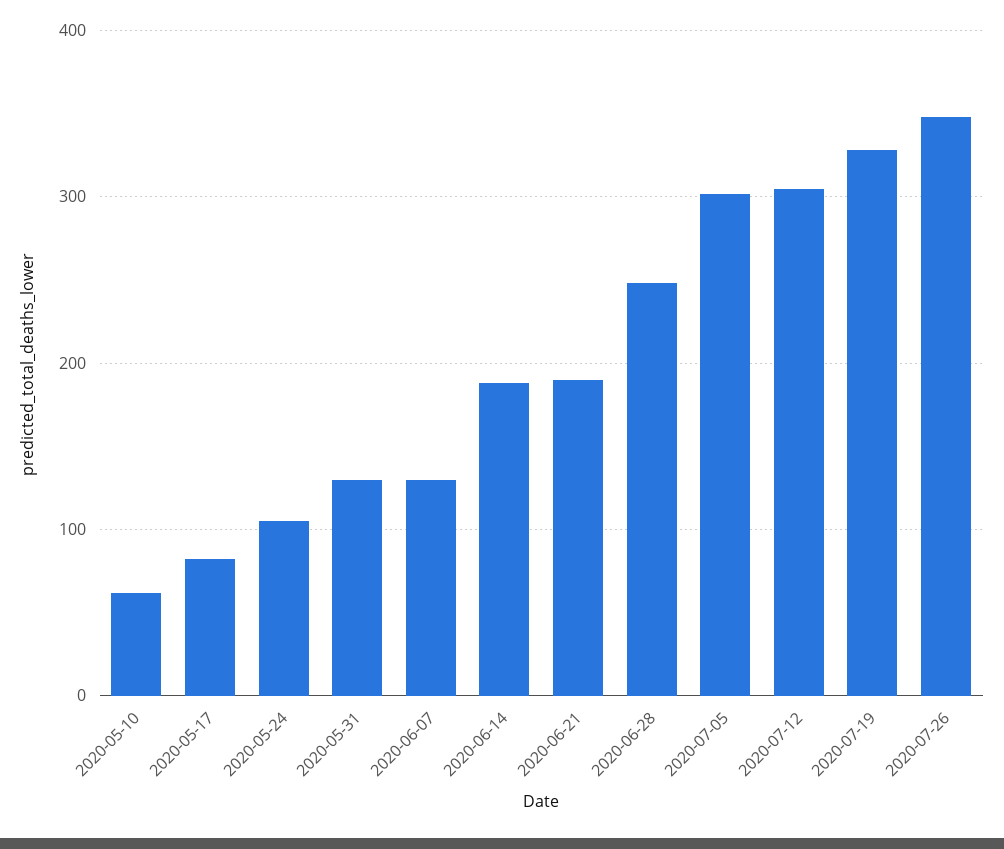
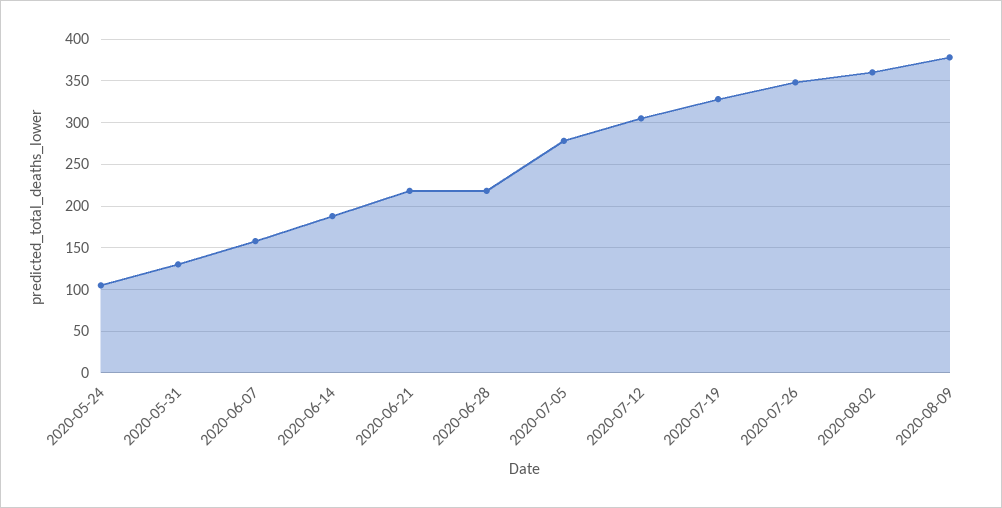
2020-05-10: 60 -> none
2020-05-17: 80 -> none
2020-06-07: 130 -> 160
2020-06-21: 190 -> 220
2020-06-28: 250 -> 220
2020-07-05: 300 -> 280
2020-08-02: none -> 360
2020-08-09: none -> 380

